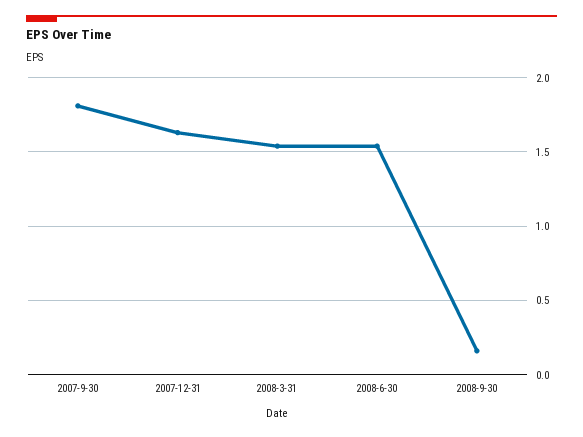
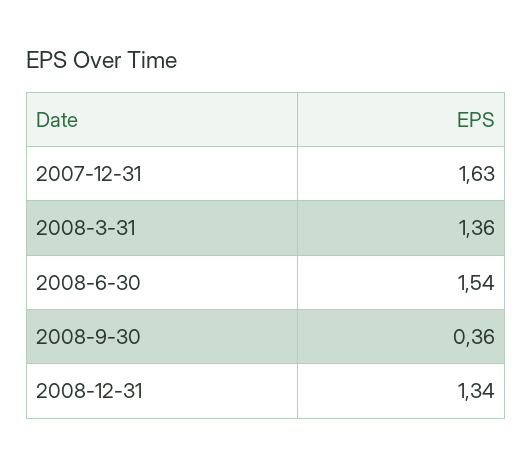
2007-9-30: 1.8 -> none
2008-3-31: 1.55 -> 1.36
2008-9-30: 0.15 -> 0.36
2008-12-31: none -> 1.34

